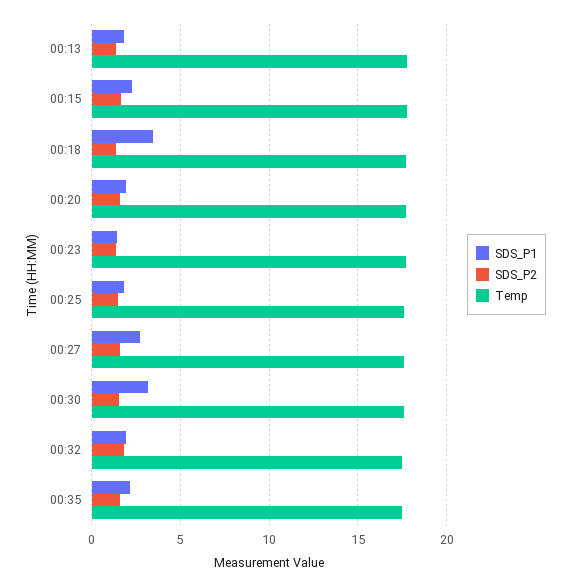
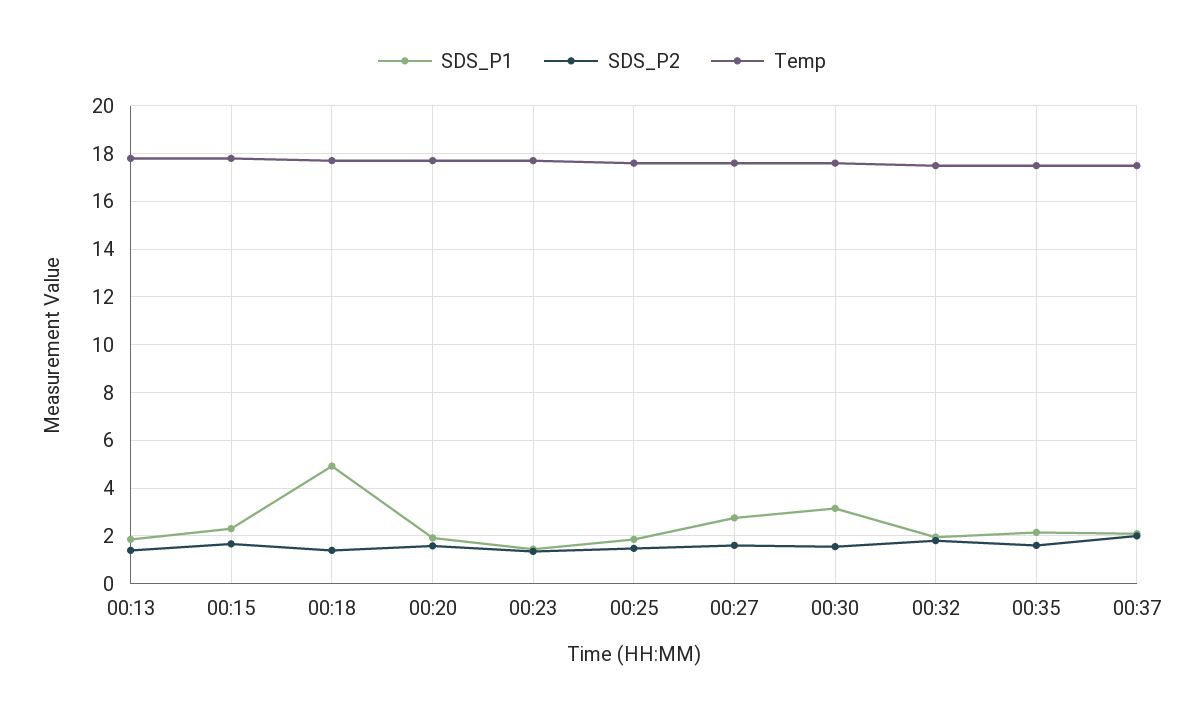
SDS_P1, 00:18: 3.5 -> 5
SDS_P1, 00:37: none -> 2
SDS_P2, 00:37: none -> 2
Temp, 00:37: none -> 17.5

